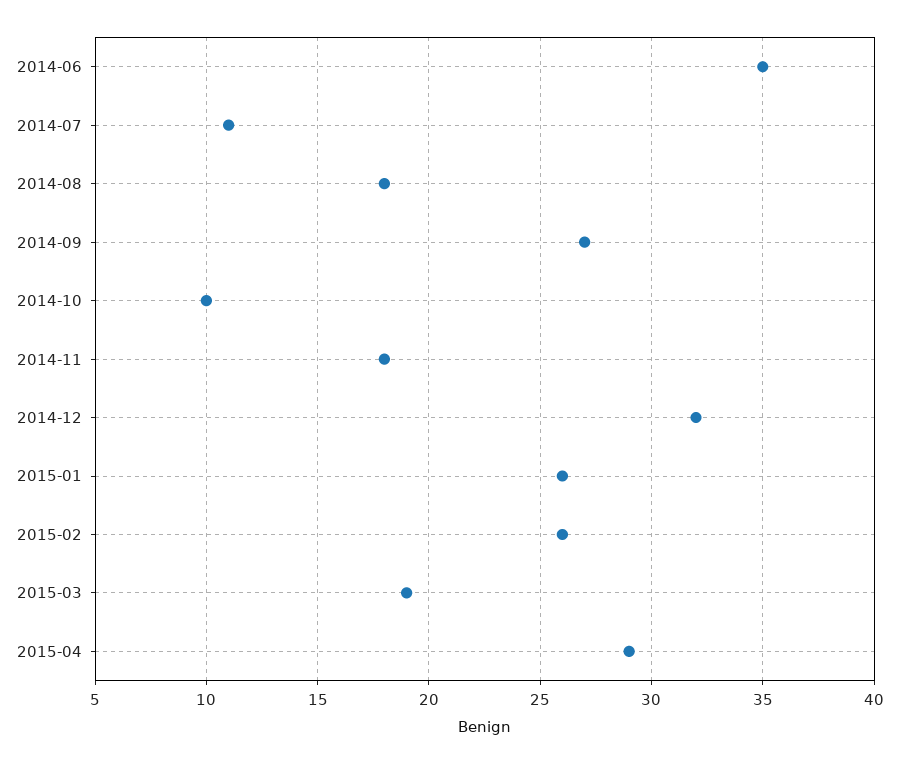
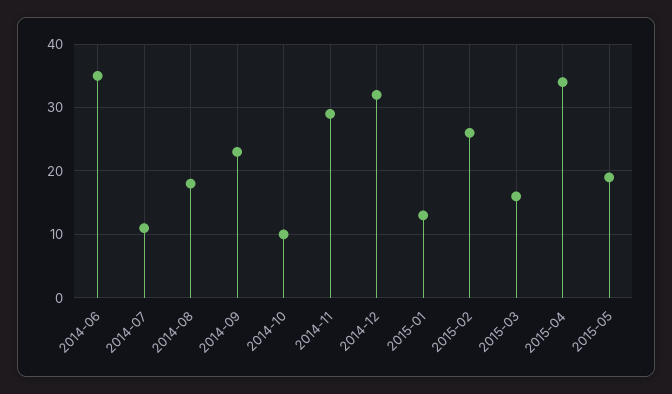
2014-09: 27 -> 23
2014-11: 18 -> 29
2015-01: 26 -> 13
2015-03: 19 -> 16
2015-04: 29 -> 34
2015-05: none -> 19

